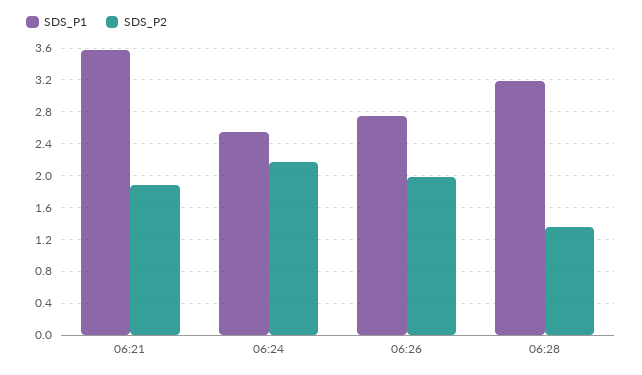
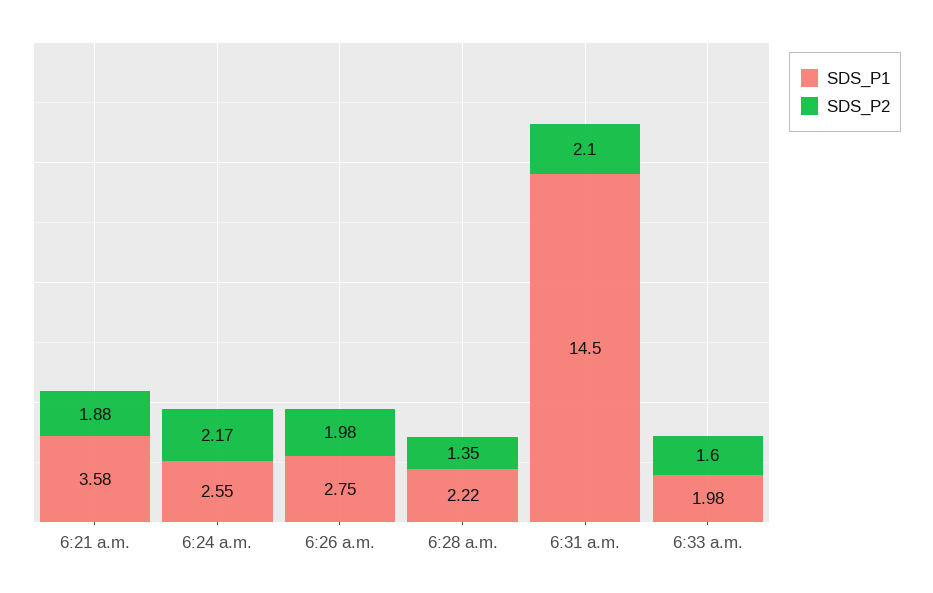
SDS_P1, 06:28: 3.2 -> 2.22
SDS_P1, 6:31 a.m.: none -> 14.5
SDS_P2, 6:31 a.m.: none -> 2.1
SDS_P1, 6:33 a.m.: none -> 1.98
SDS_P2, 6:33 a.m.: none -> 1.6

